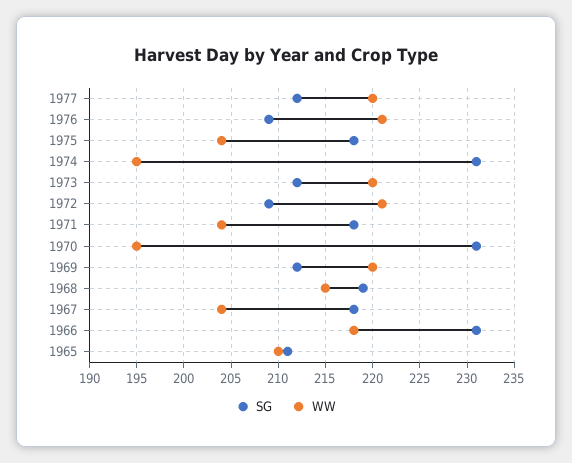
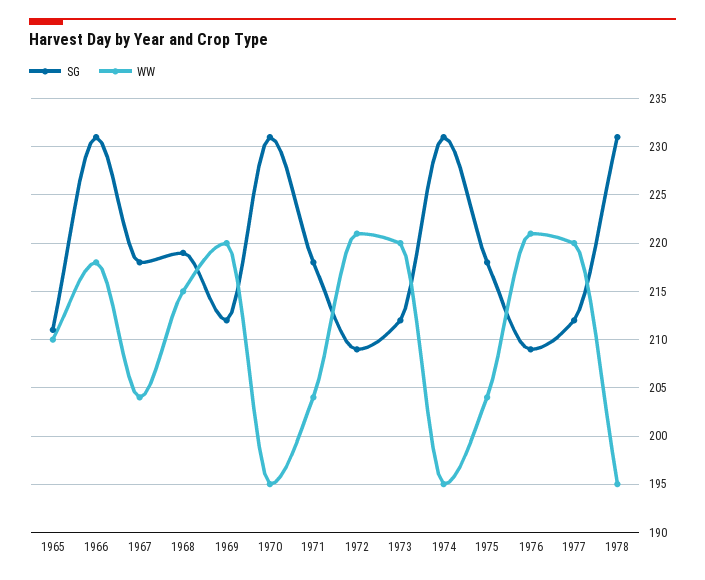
SG, 1978: none -> 231
WW, 1978: none -> 195

